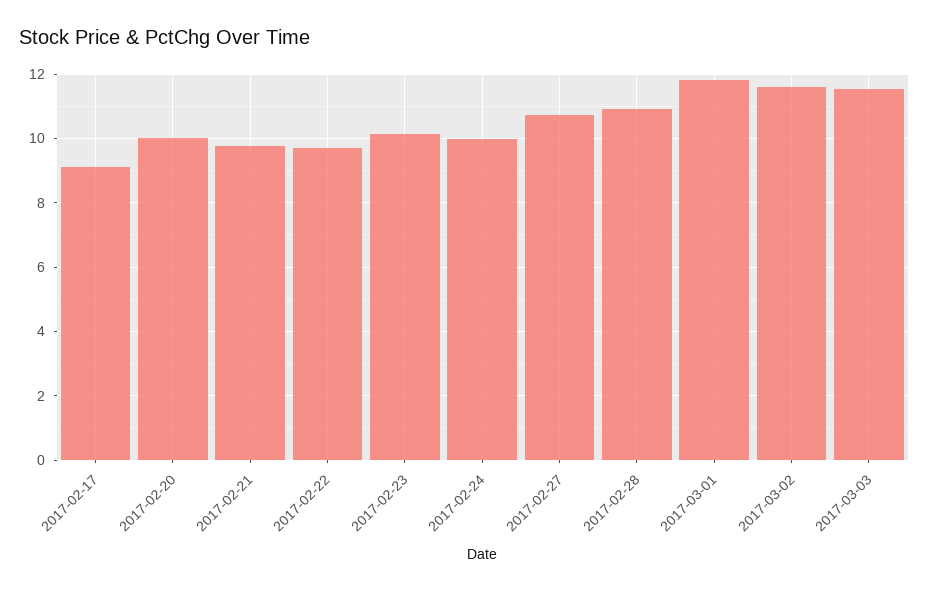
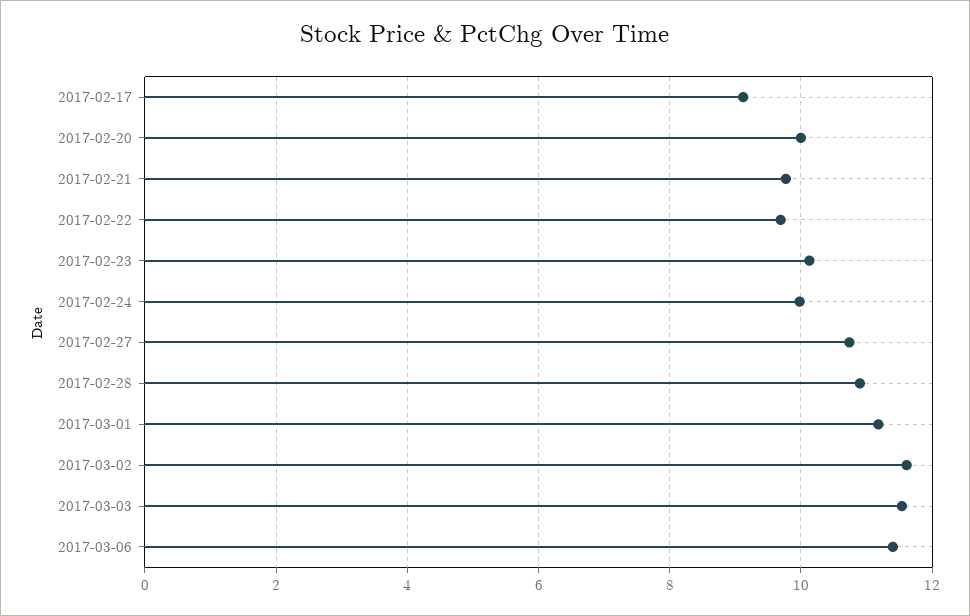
2017-03-01: 11.8 -> 11.2
2017-03-06: none -> 11.4

